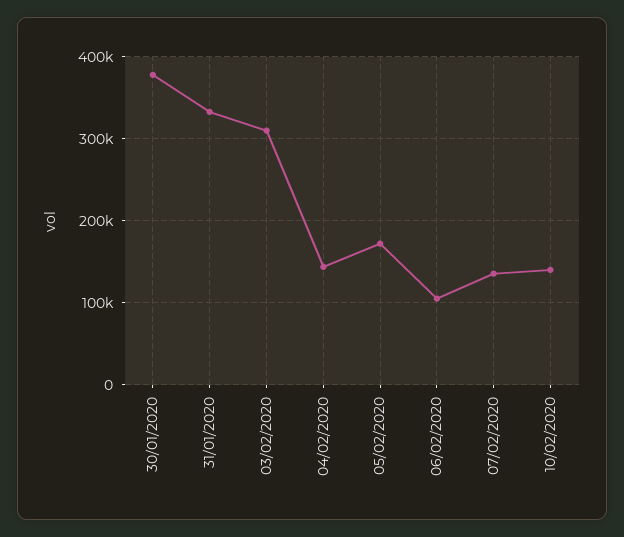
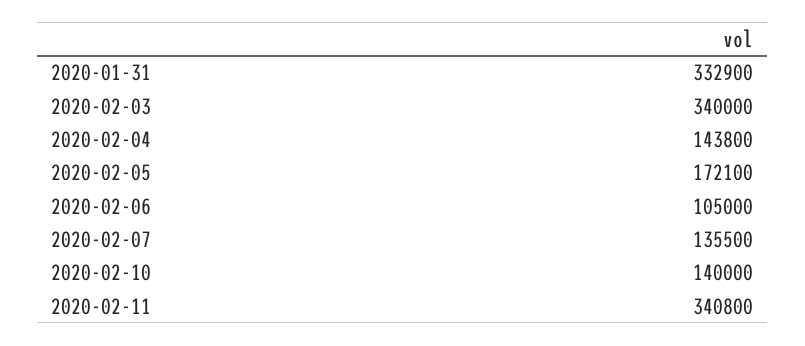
30/01/2020: 380000 -> none
03/02/2020: 310000 -> 340000
2020-02-11: none -> 340800

